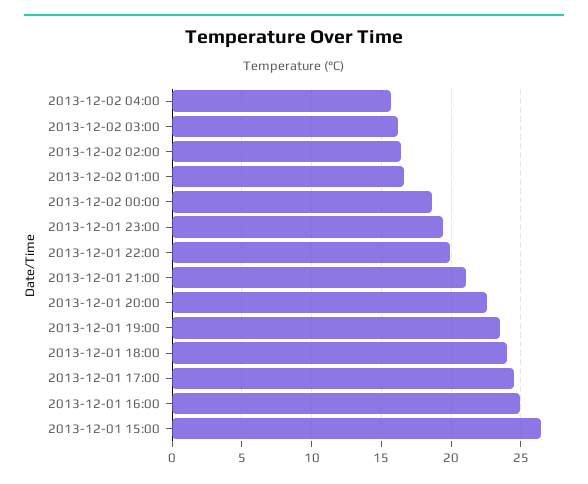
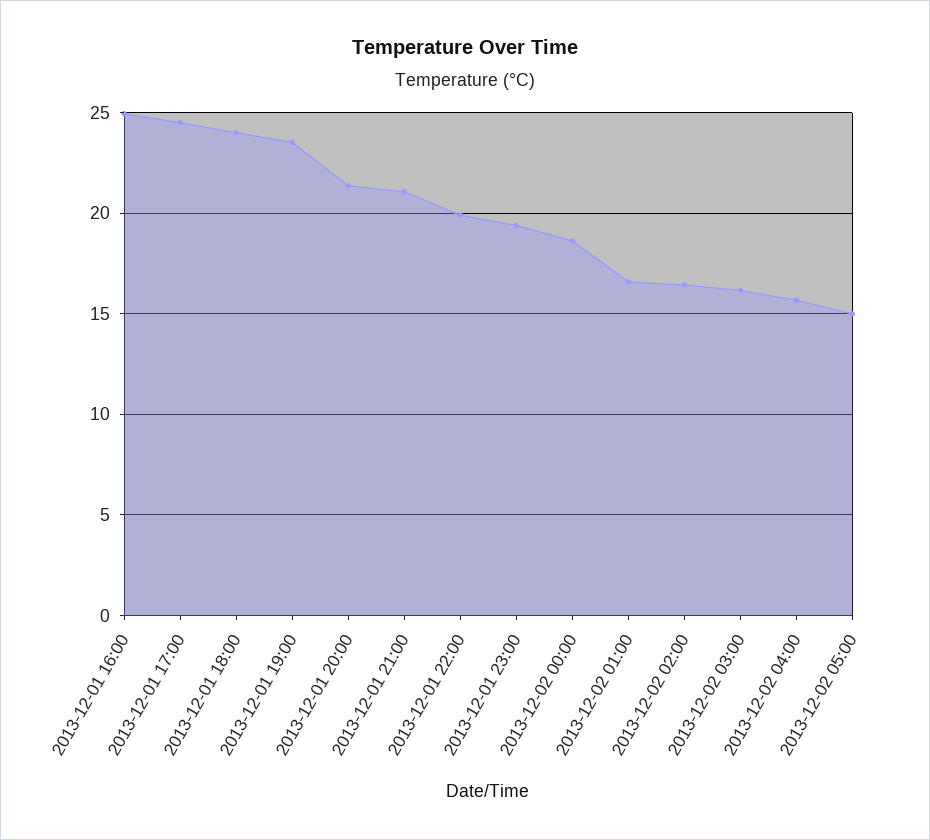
2013-12-01 20:00: 22.5 -> 21.5
2013-12-01 15:00: 26.5 -> none
2013-12-02 05:00: none -> 15

